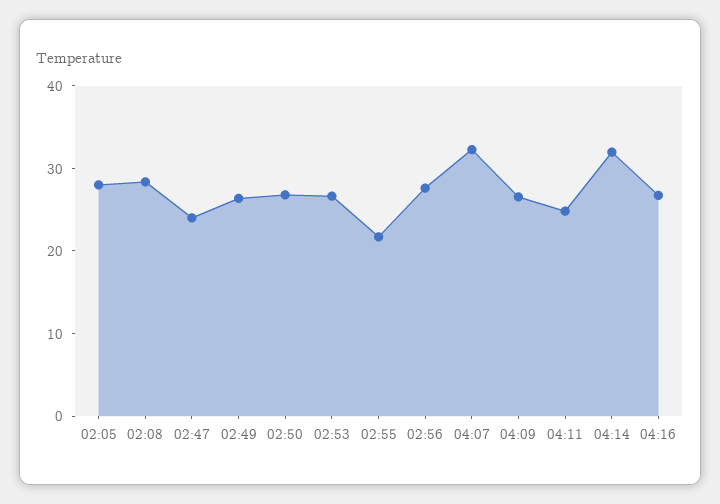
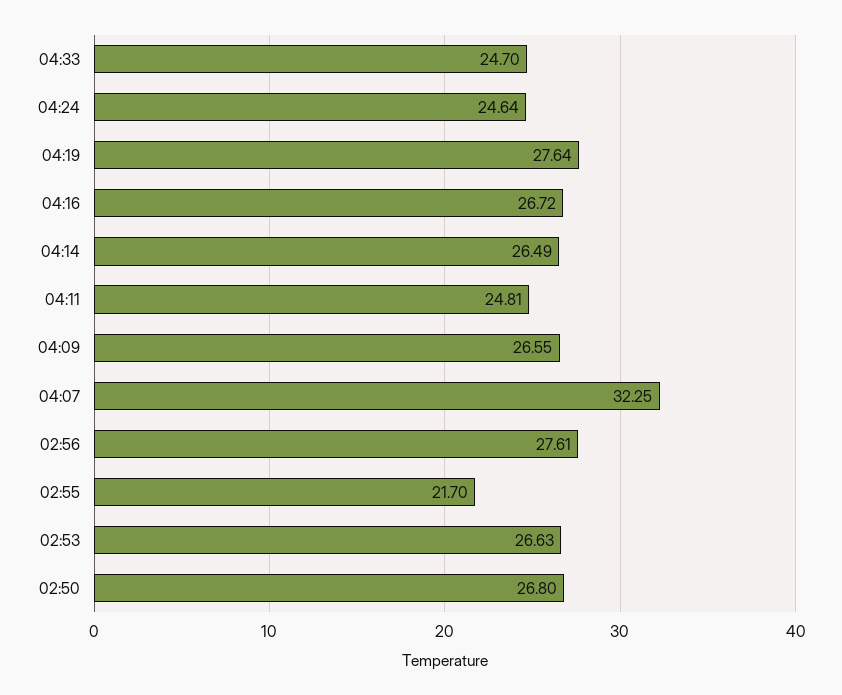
02:05: 28 -> none
02:08: 28 -> none
02:47: 24 -> none
02:49: 26 -> none
04:14: 32 -> 26.49
04:33: none -> 24.7
04:24: none -> 24.64
04:19: none -> 27.64

